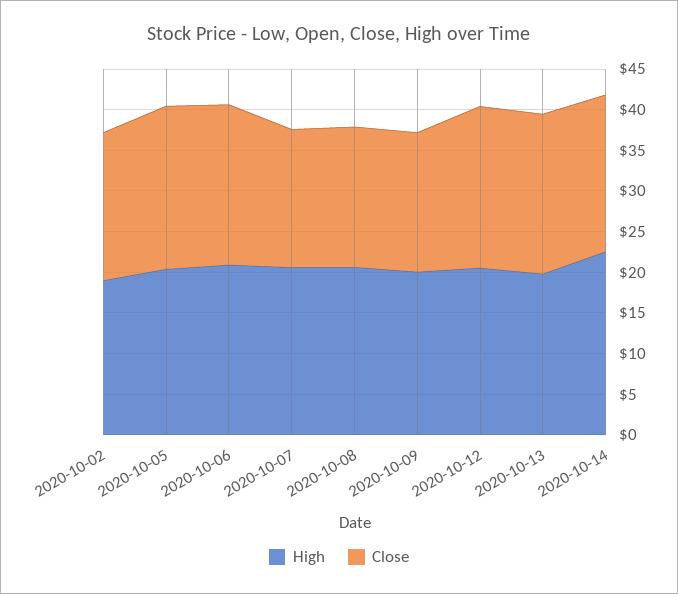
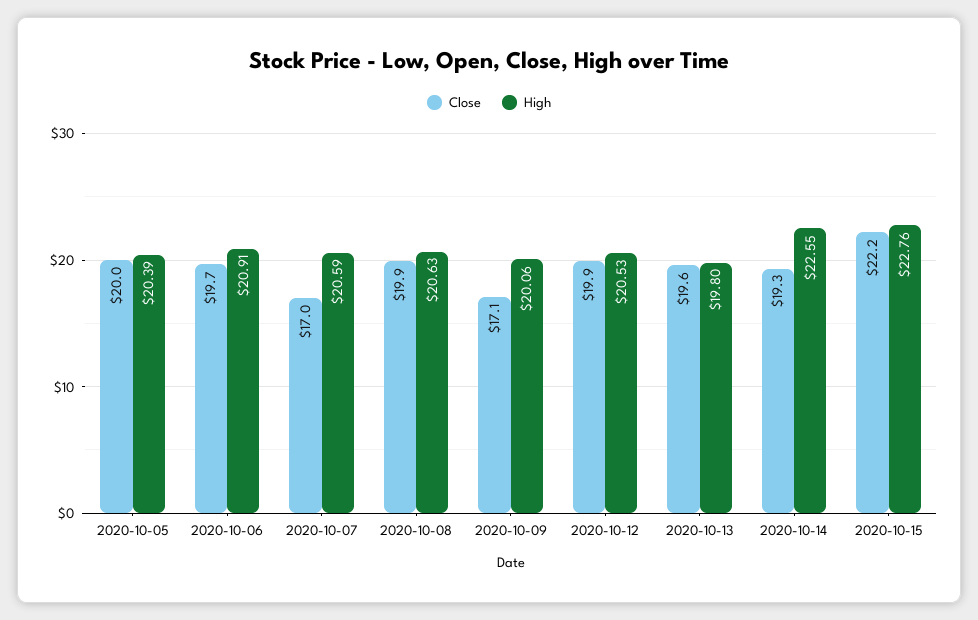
High, 2020-10-02: 19 -> none
Close, 2020-10-02: 18 -> none
Close, 2020-10-08: 17 -> 19.9
Close, 2020-10-15: none -> 22.2
High, 2020-10-15: none -> 22.76

